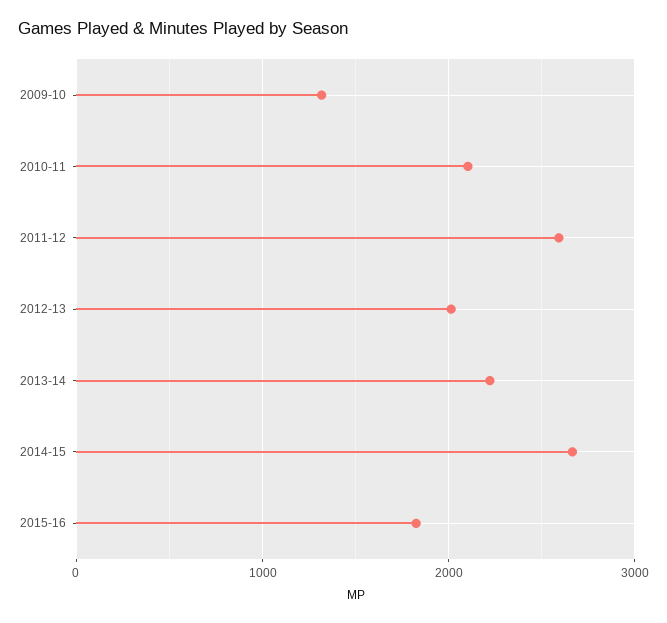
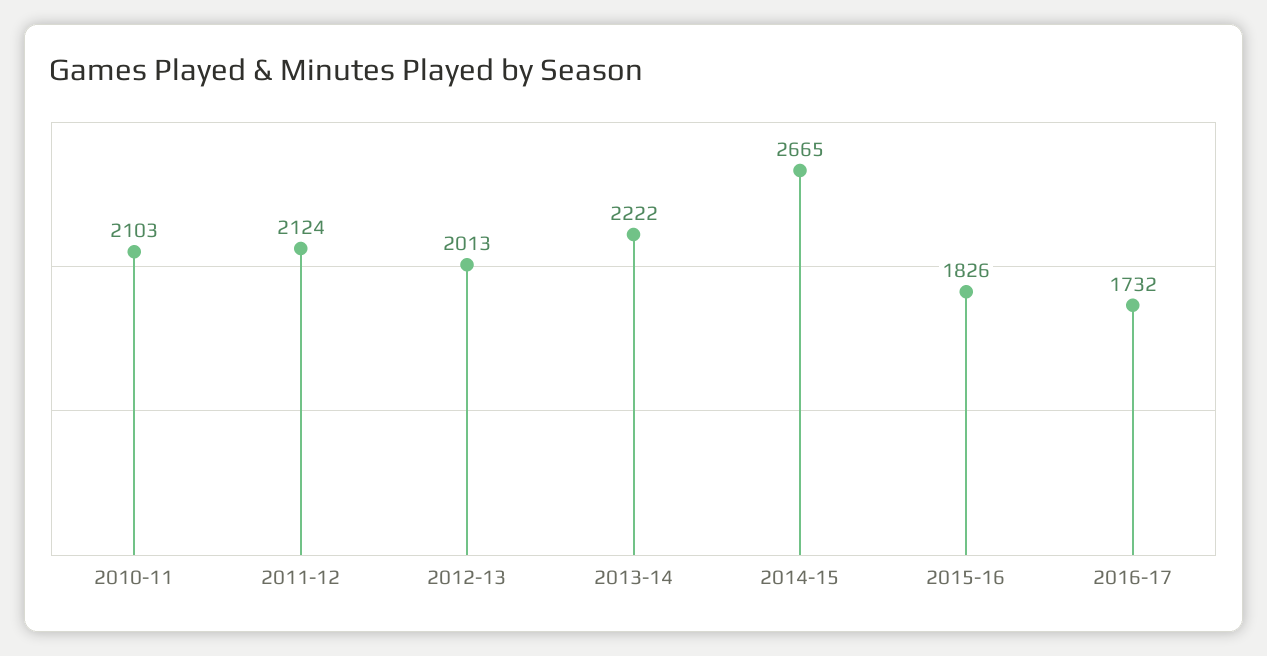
2009-10: 1300 -> none
2011-12: 2600 -> 2124
2016-17: none -> 1732

